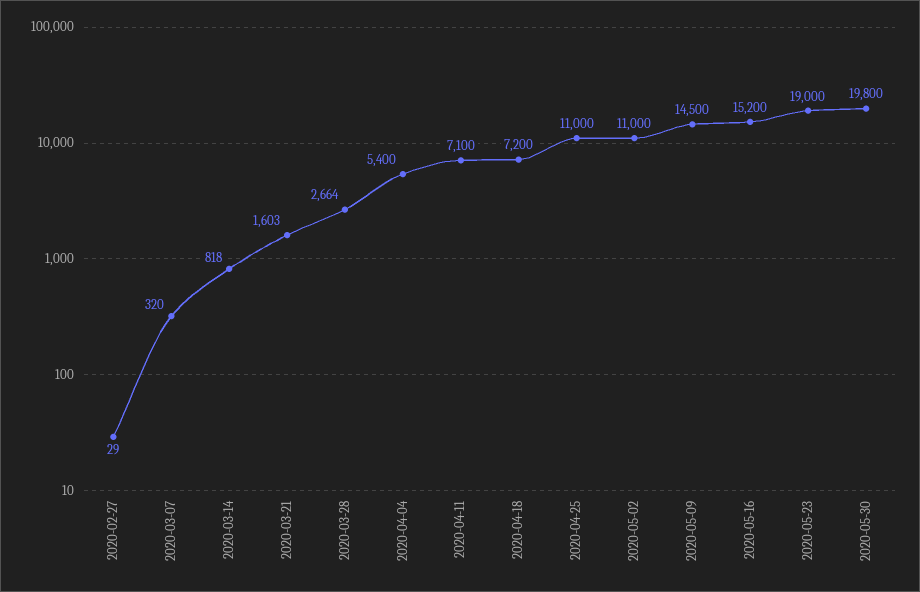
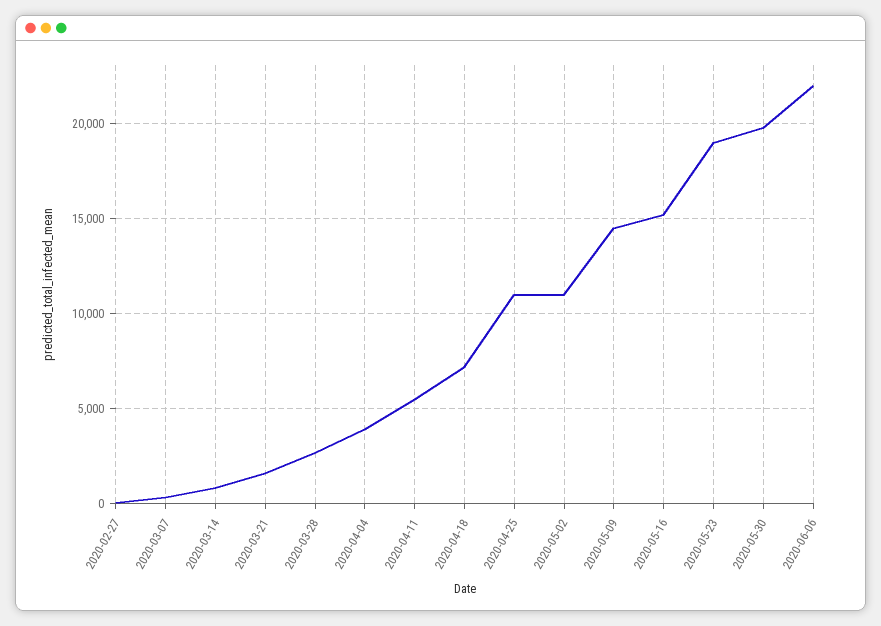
2020-04-04: 5400 -> 4000
2020-04-11: 7100 -> 5500
2020-06-06: none -> 22000

